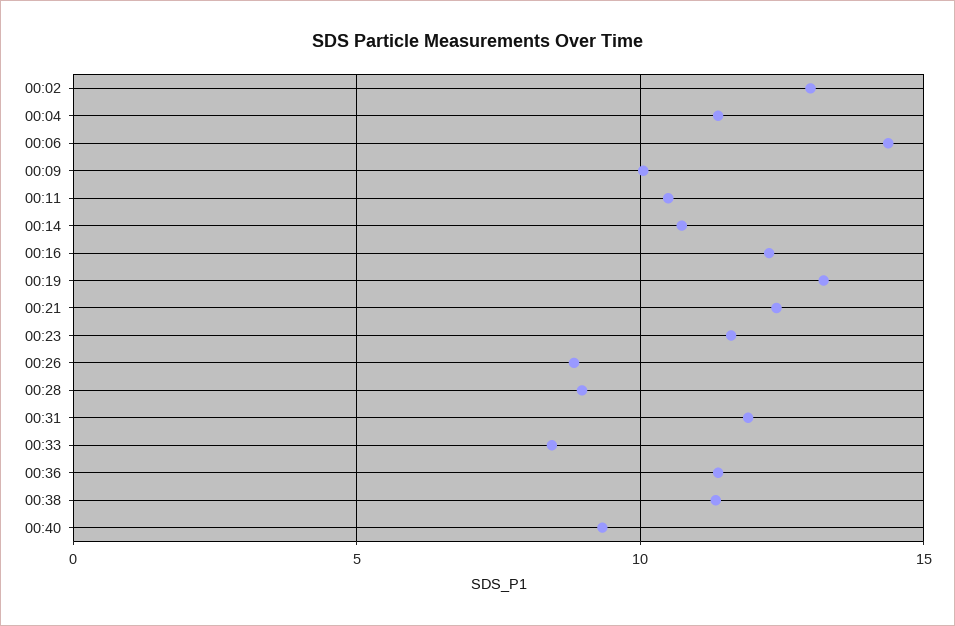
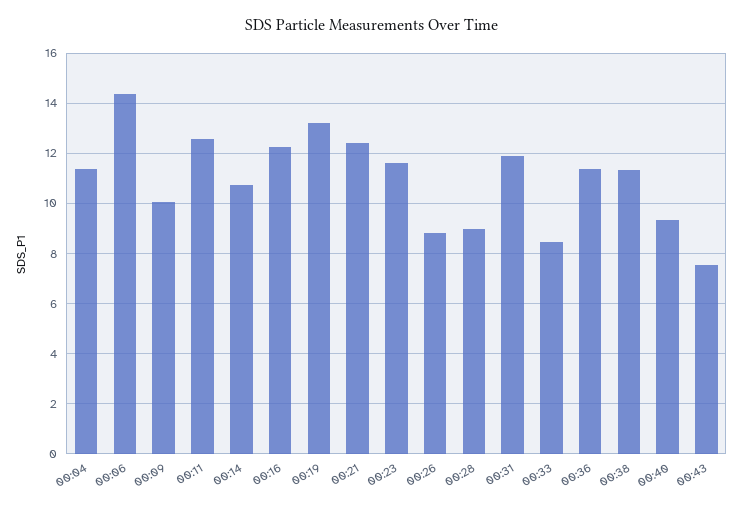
00:02: 13 -> none
00:11: 10.5 -> 12.5
00:43: none -> 7.5

